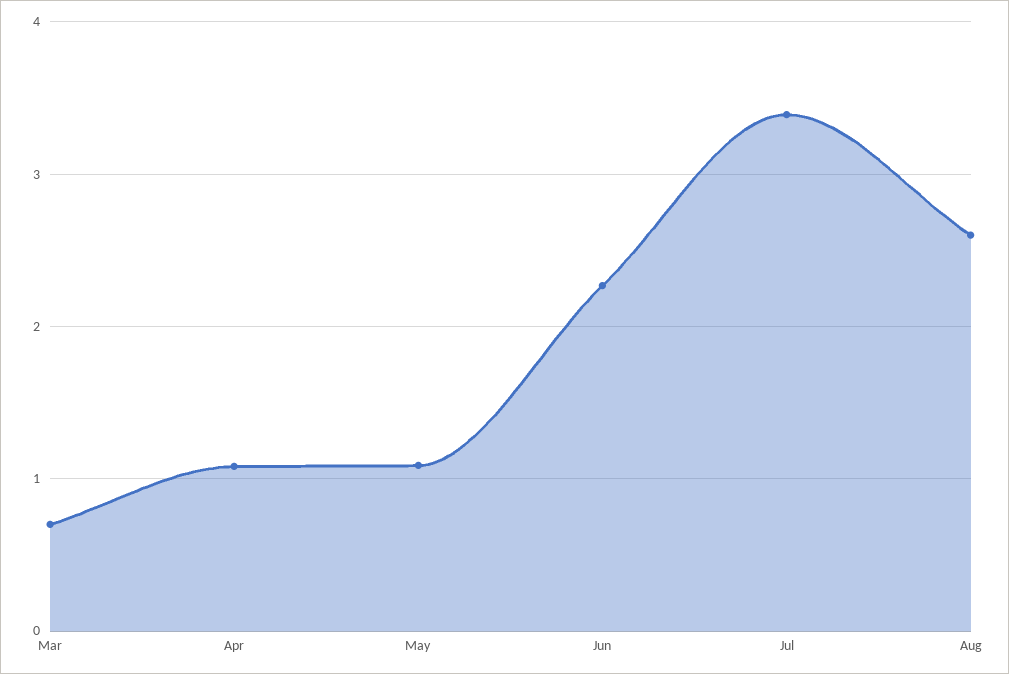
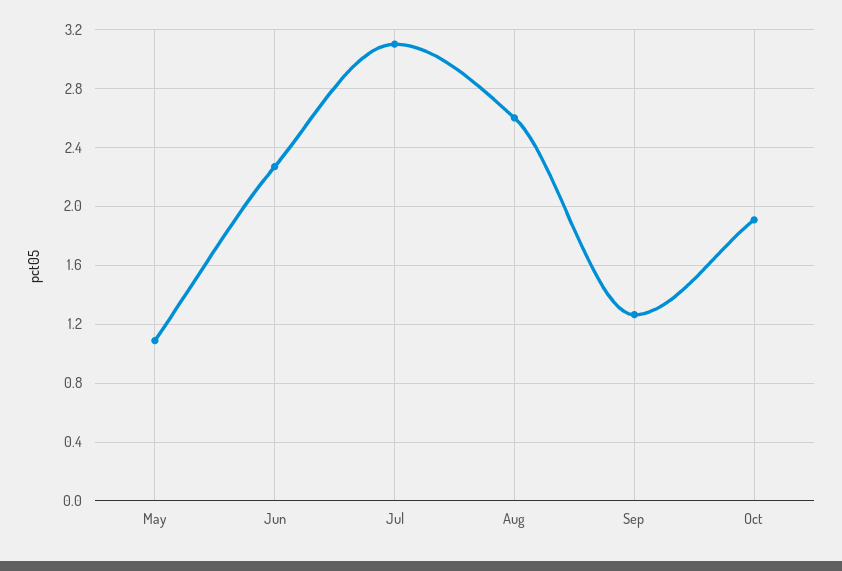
Mar: 0.7 -> none
Apr: 1.1 -> none
Jul: 3.4 -> 3.1
Sep: none -> 1.25
Oct: none -> 1.9

